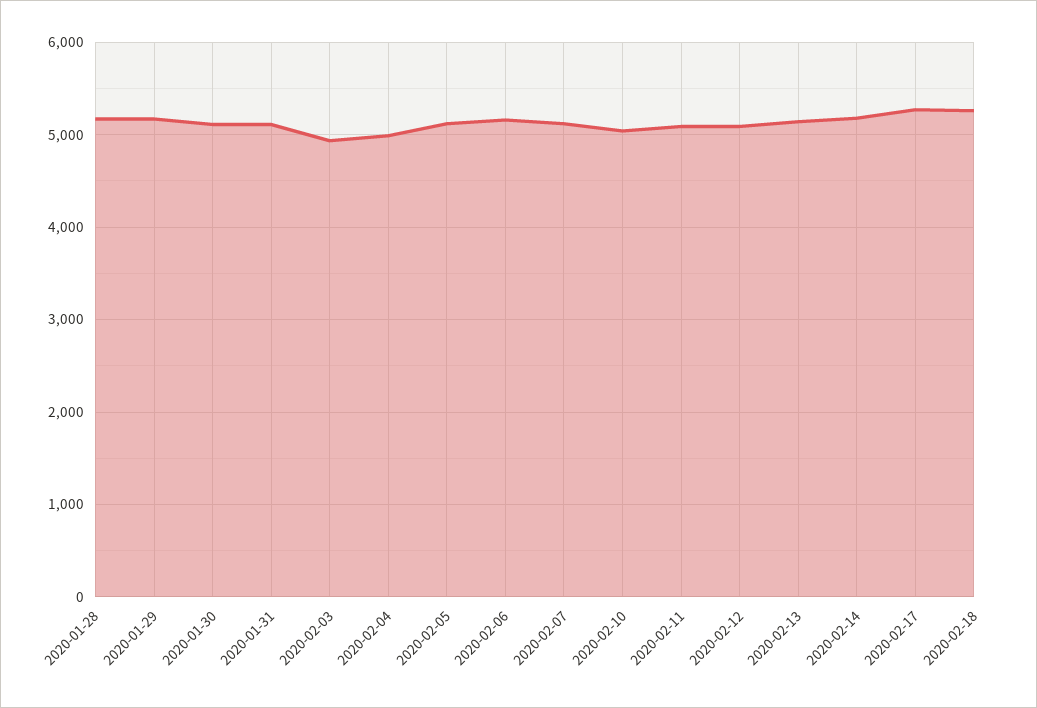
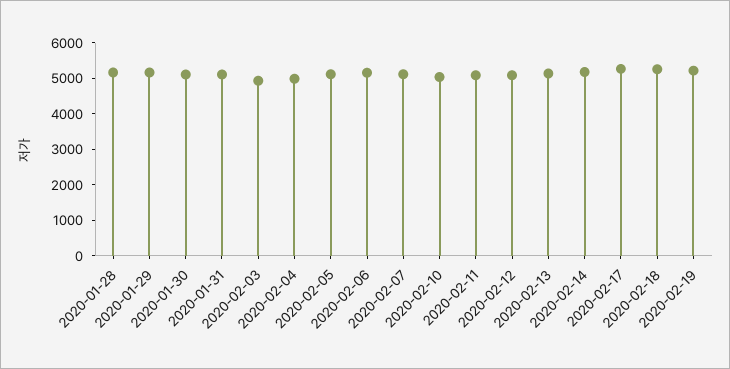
2020-02-19: none -> 5250

